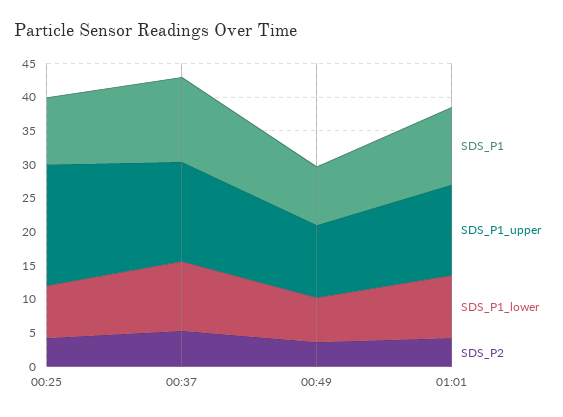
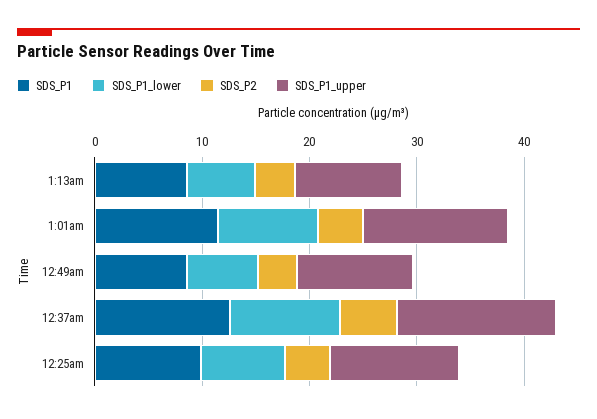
SDS_P1_upper, 00:25: 17.5 -> 12
SDS_P1, 1:13am: none -> 8
SDS_P1_lower, 1:13am: none -> 6
SDS_P2, 1:13am: none -> 4
SDS_P1_upper, 1:13am: none -> 10

